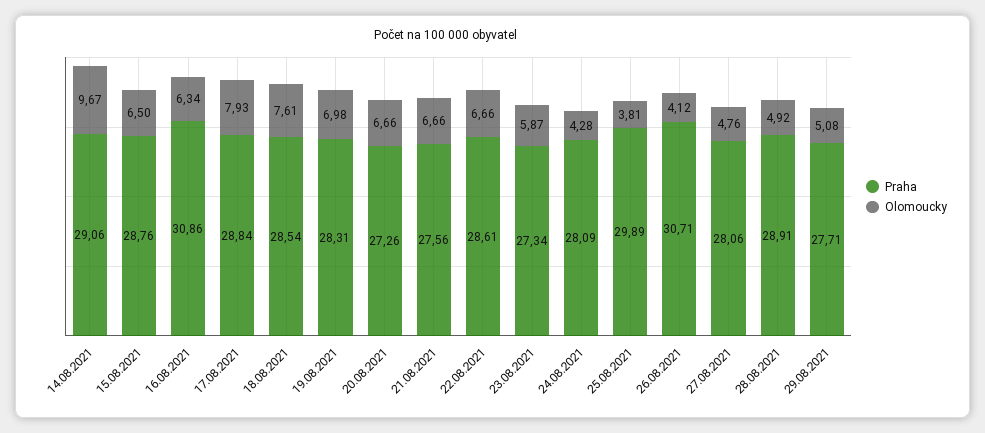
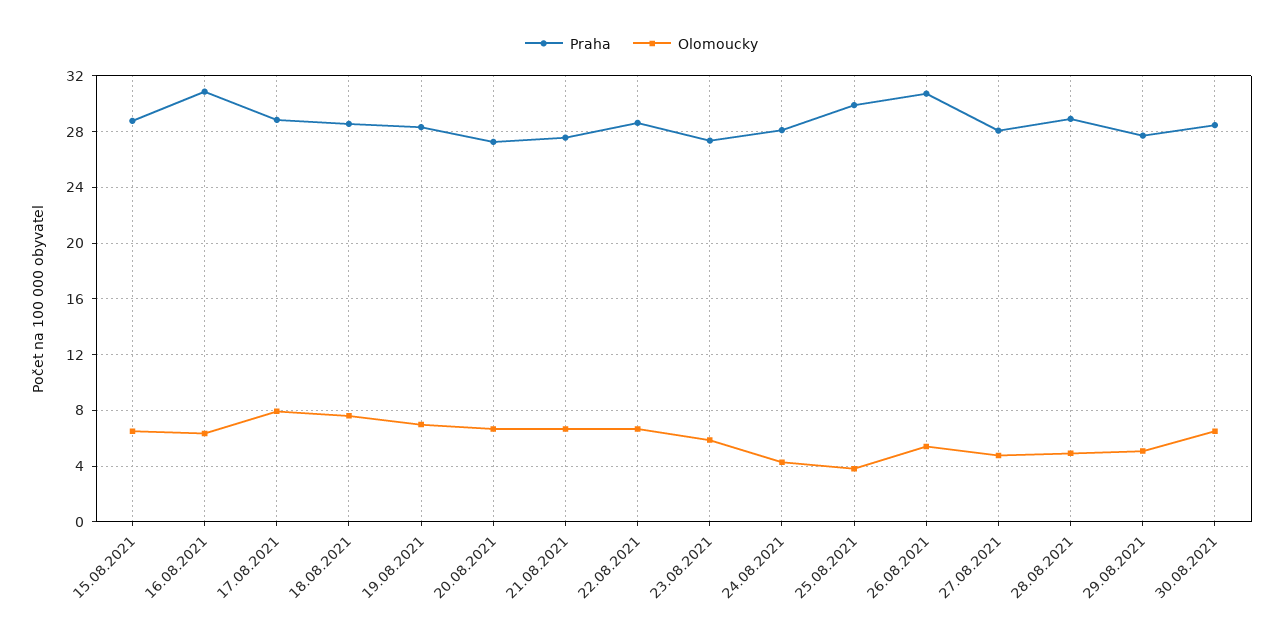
Praha, 14.08.2021: 29.06 -> none
Olomoucky, 14.08.2021: 9.67 -> none
Olomoucky, 26.08.2021: 4.12 -> 5.5
Praha, 30.08.2021: none -> 28.5
Olomoucky, 30.08.2021: none -> 6.5

